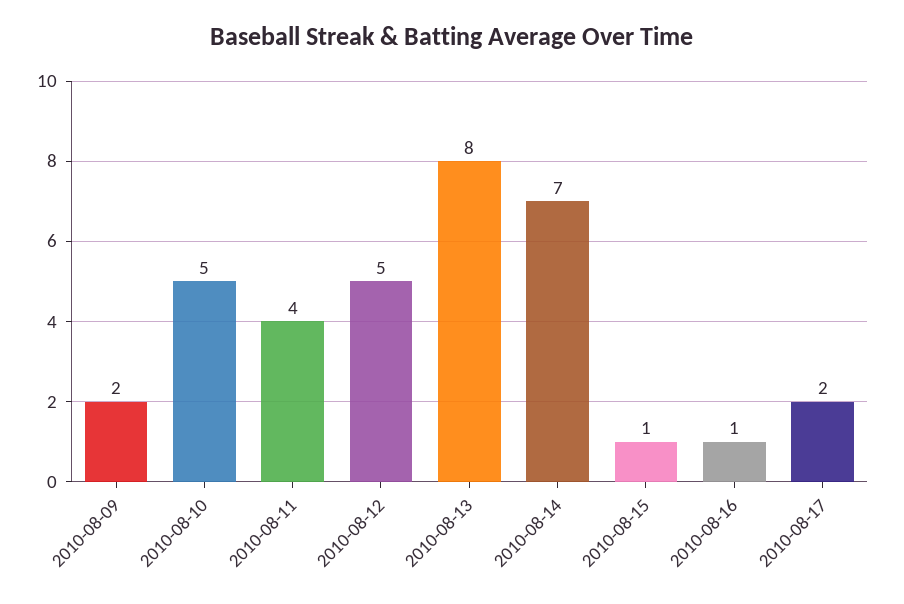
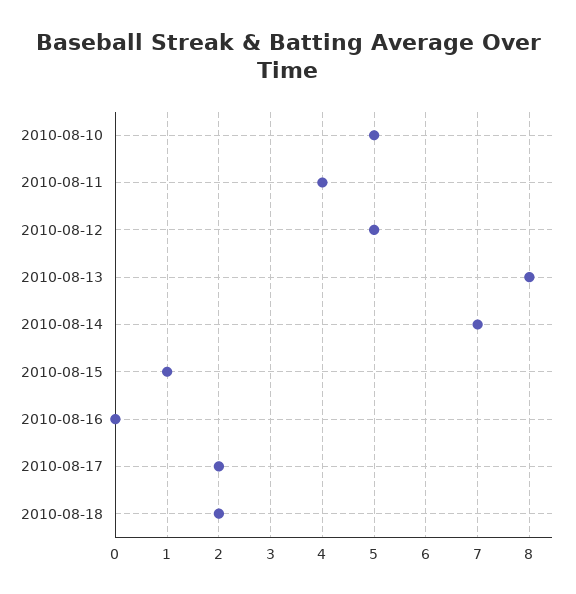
2010-08-09: 2 -> none
2010-08-16: 1 -> 0
2010-08-18: none -> 2

